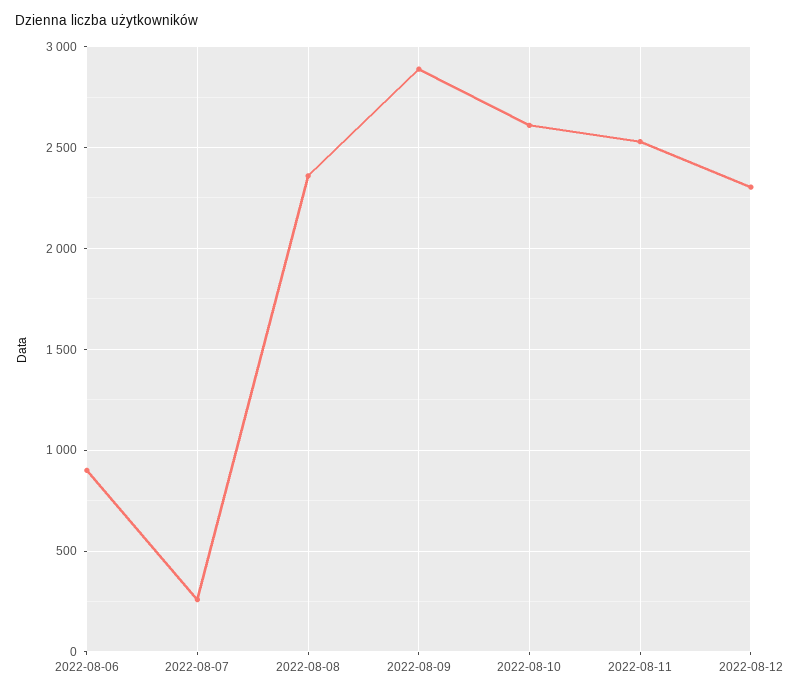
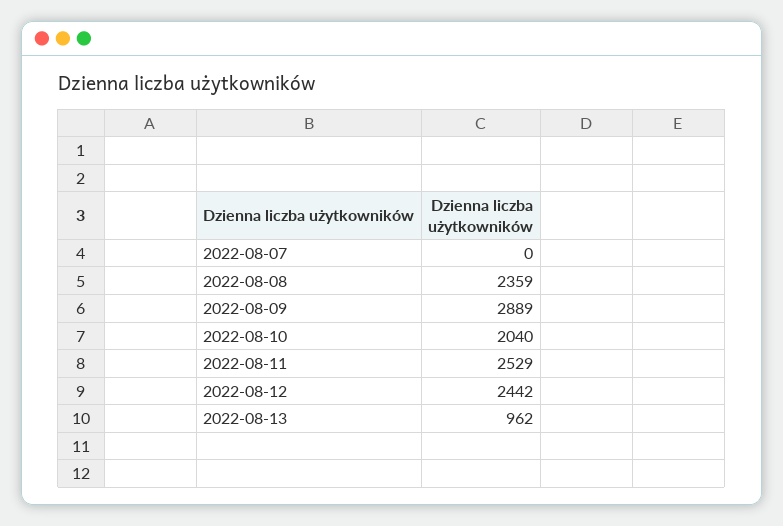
2022-08-06: 900 -> none
2022-08-07: 250 -> 0
2022-08-10: 2600 -> 2040
2022-08-12: 2300 -> 2442
2022-08-13: none -> 962

